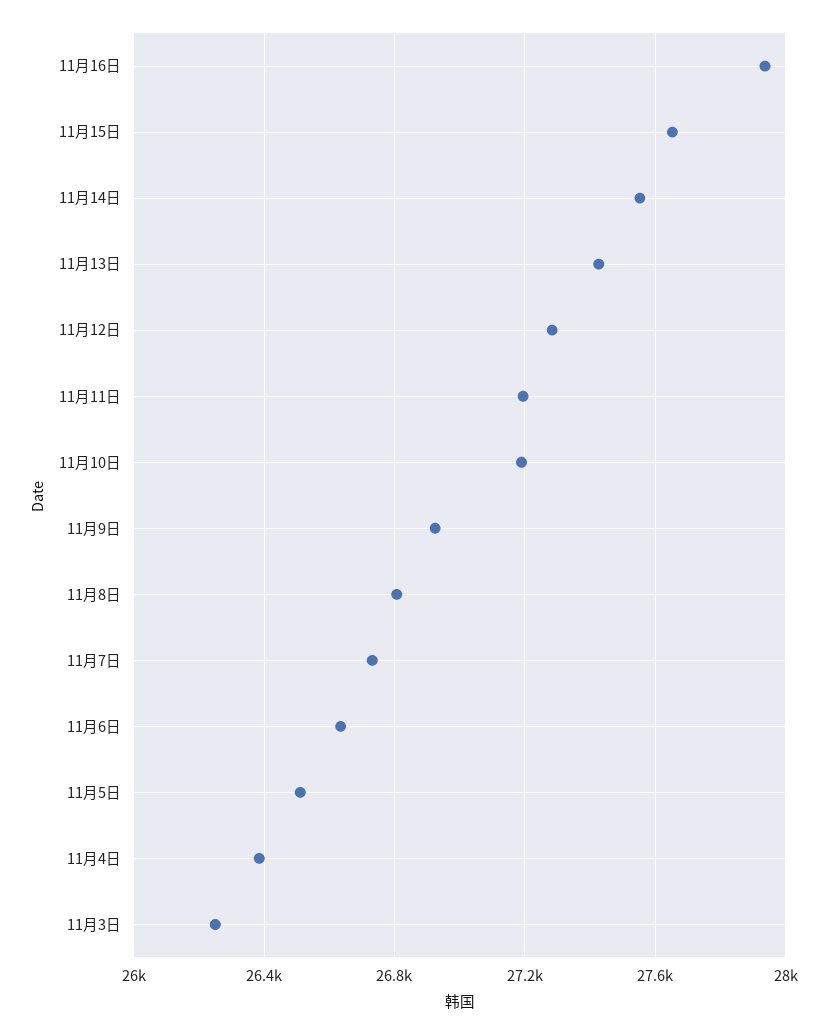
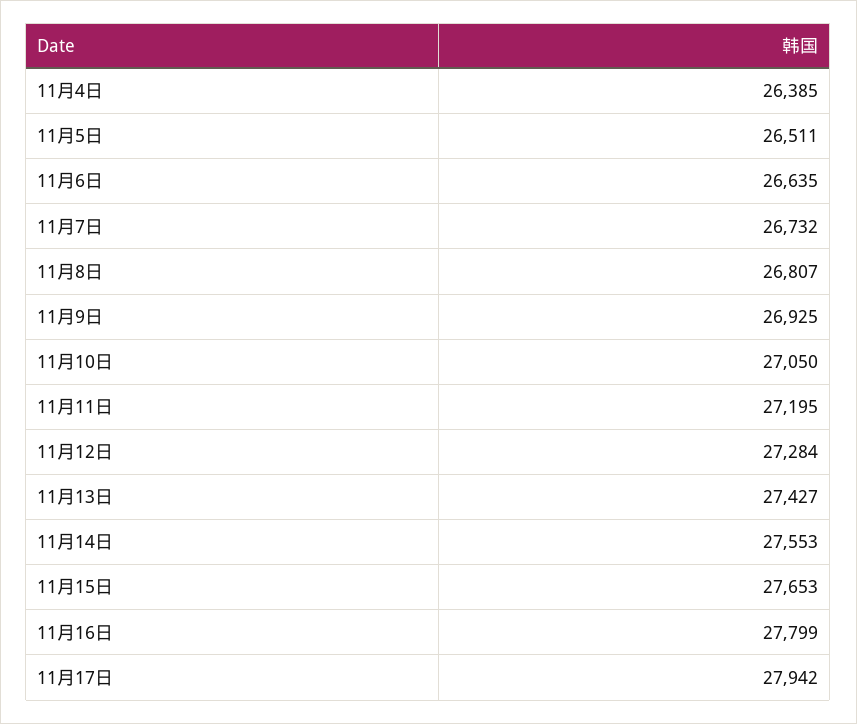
11月16日: 27950 -> 27799
11月10日: 27200 -> 27050
11月3日: 26250 -> none
11月17日: none -> 27942

